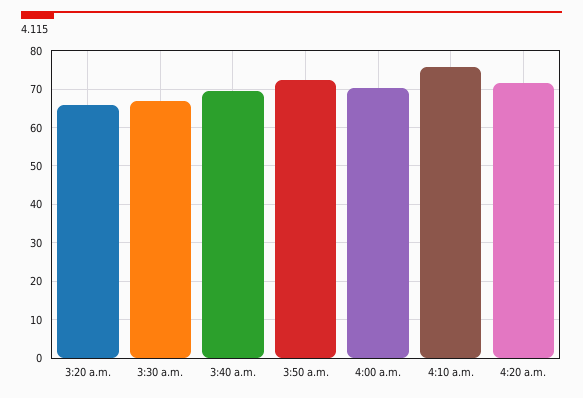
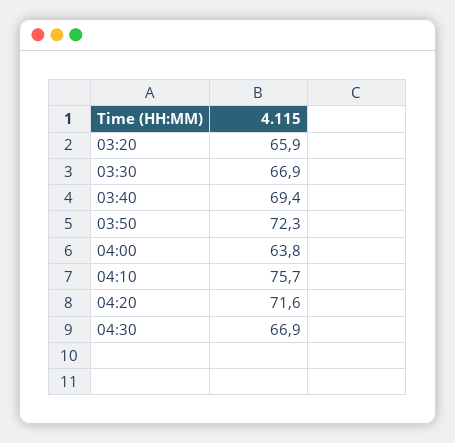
4:00 a.m.: 70 -> 63.8
04:30: none -> 66.9

